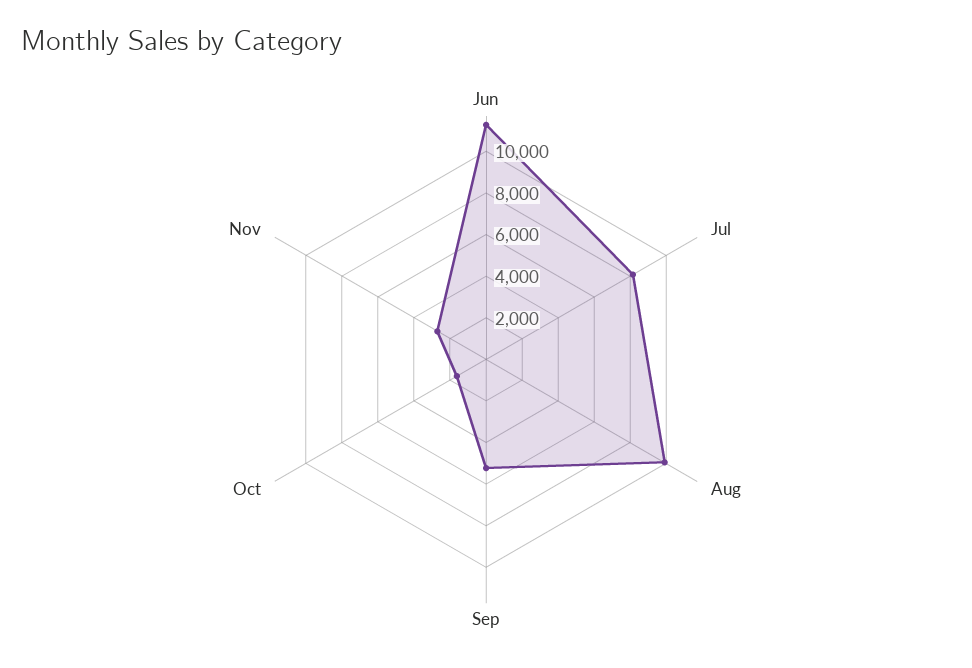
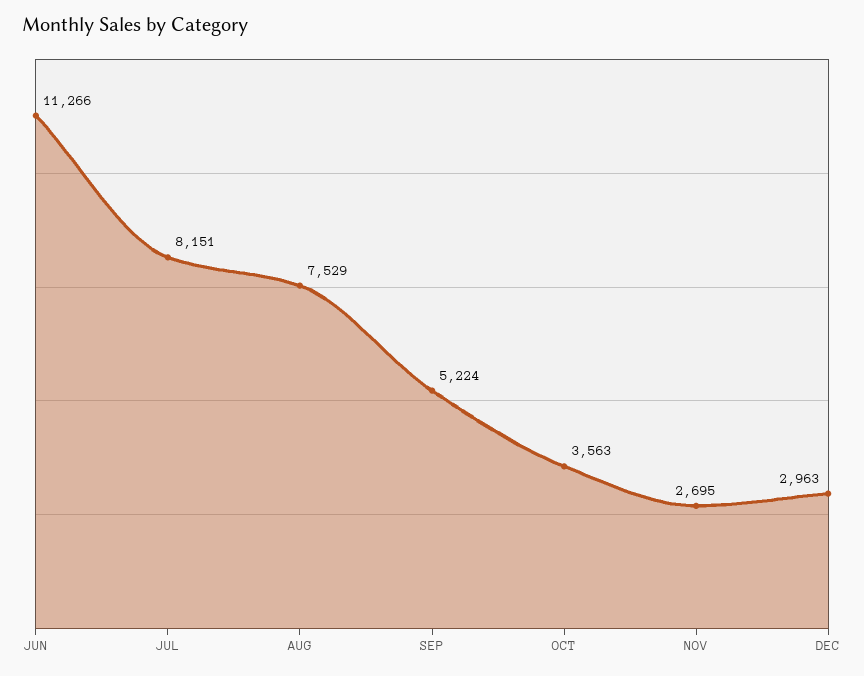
Aug: 10000 -> 7529
Oct: 1500 -> 3563
DEC: none -> 2963

